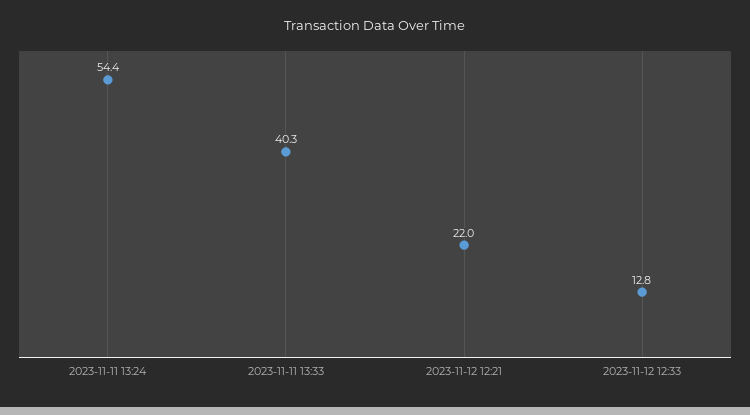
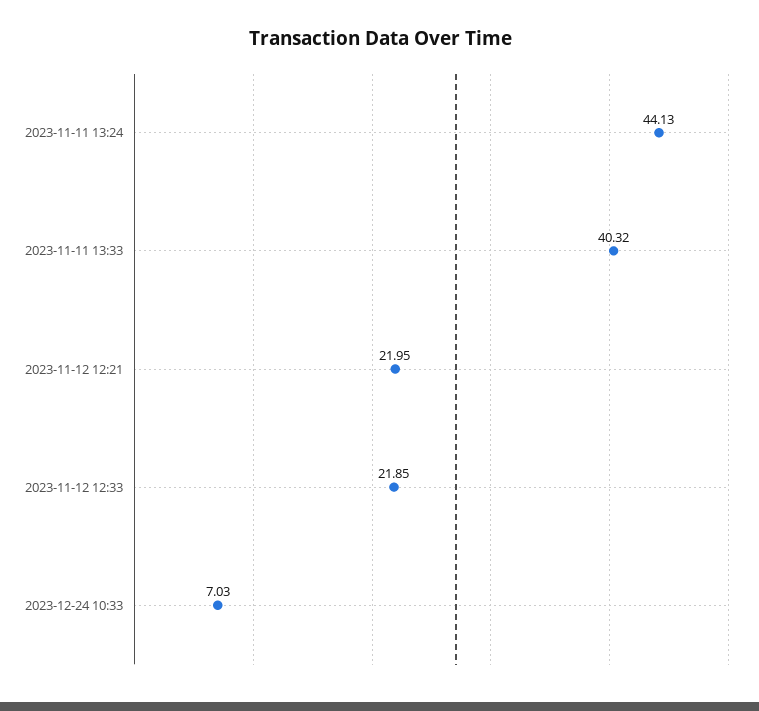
2023-11-11 13:24: 54.4 -> 44.13
2023-11-12 12:33: 12.8 -> 21.85
2023-12-24 10:33: none -> 7.03

